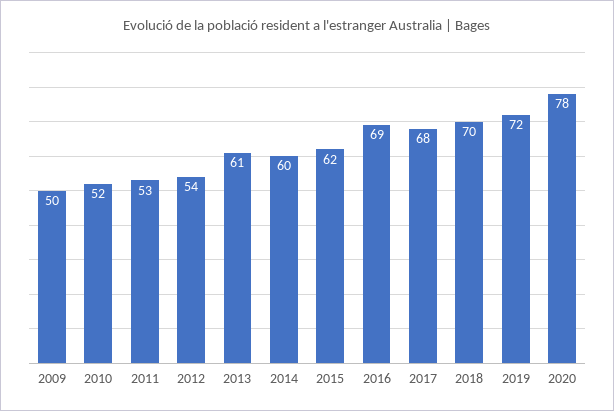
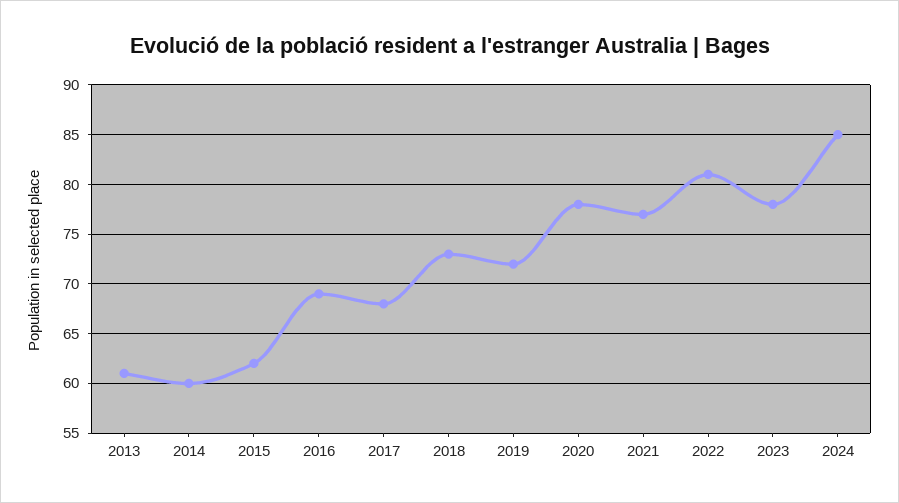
2009: 50 -> none
2010: 52 -> none
2011: 53 -> none
2012: 54 -> none
2018: 70 -> 73
2021: none -> 77
2022: none -> 81
2023: none -> 78
2024: none -> 85

